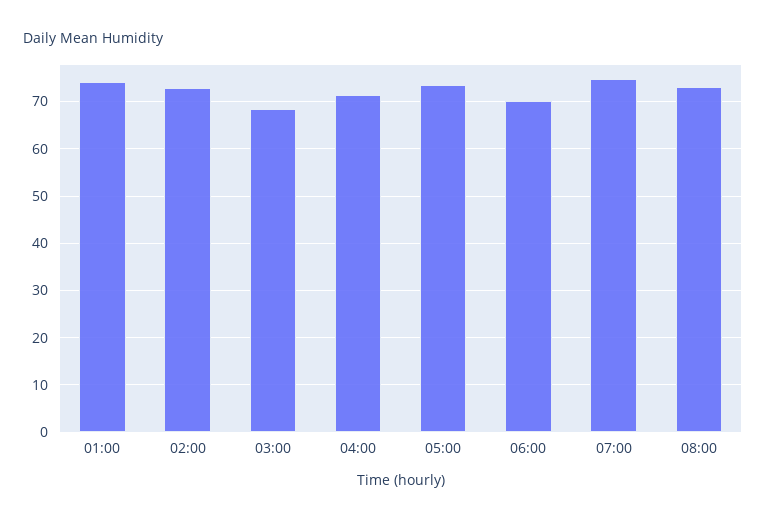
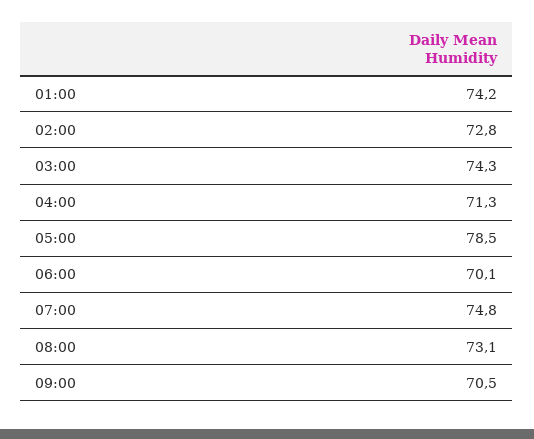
03:00: 68 -> 74.3
05:00: 74 -> 78.5
09:00: none -> 70.5

